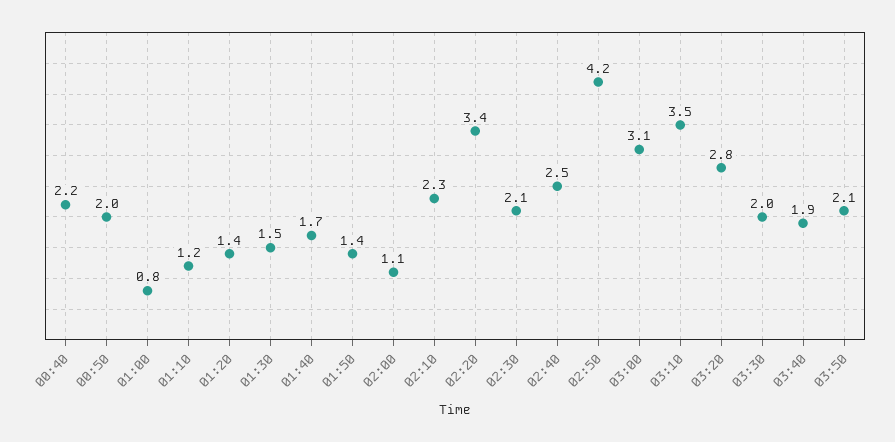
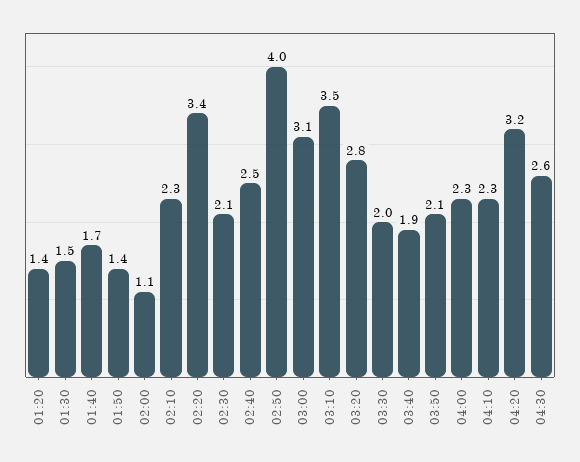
00:40: 2.2 -> none
00:50: 2 -> none
01:00: 0.8 -> none
01:10: 1.2 -> none
02:50: 4.2 -> 4
04:00: none -> 2.3
04:10: none -> 2.3
04:20: none -> 3.2
04:30: none -> 2.6

